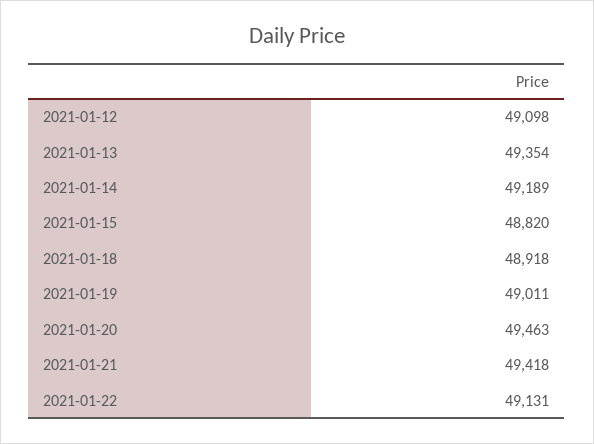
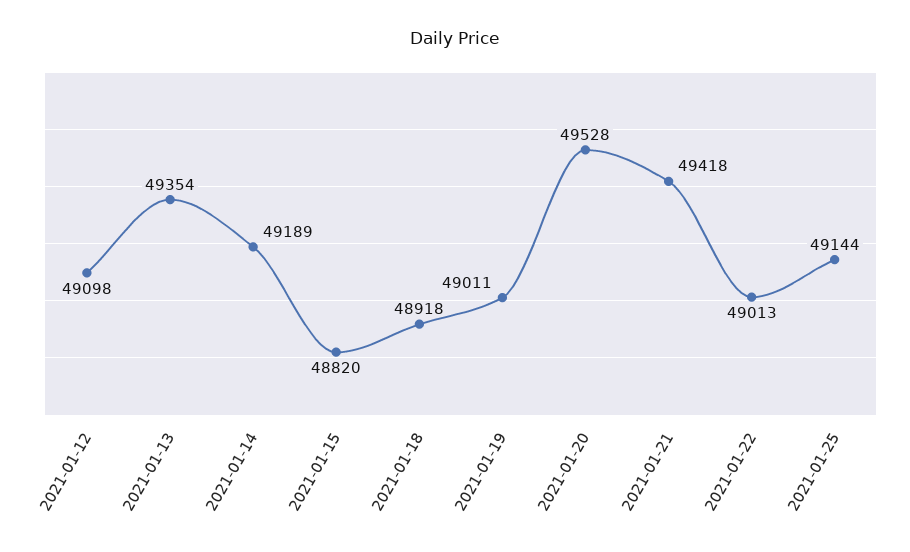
2021-01-20: 49463 -> 49528
2021-01-22: 49131 -> 49013
2021-01-25: none -> 49144

